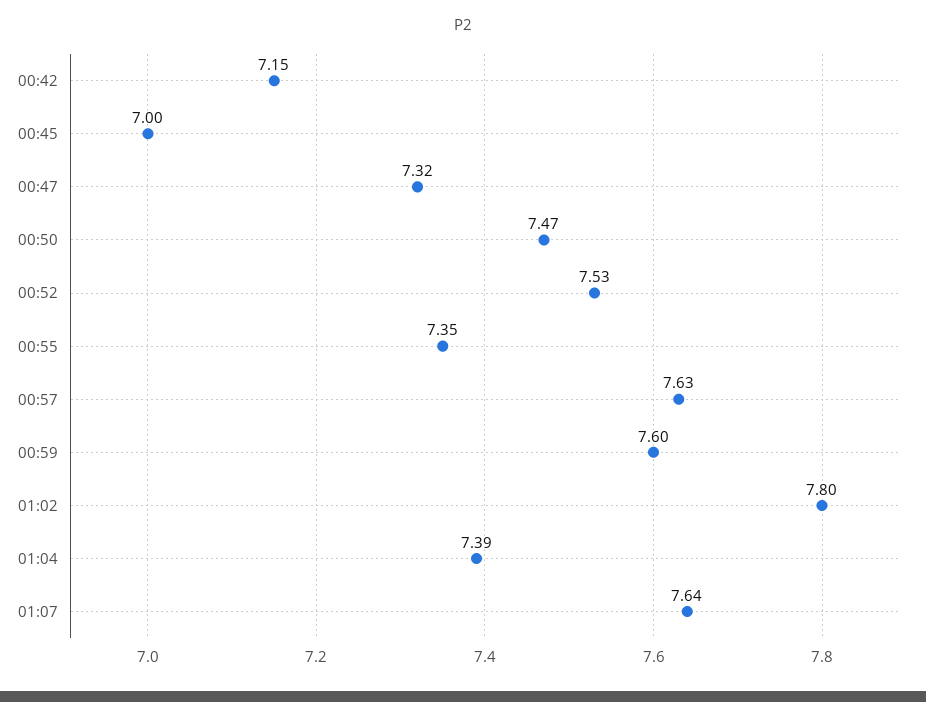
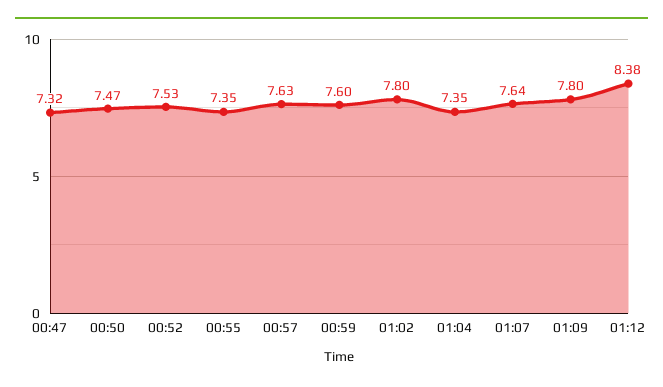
00:42: 7.15 -> none
00:45: 7 -> none
01:04: 7.39 -> 7.35
01:09: none -> 7.8
01:12: none -> 8.38

